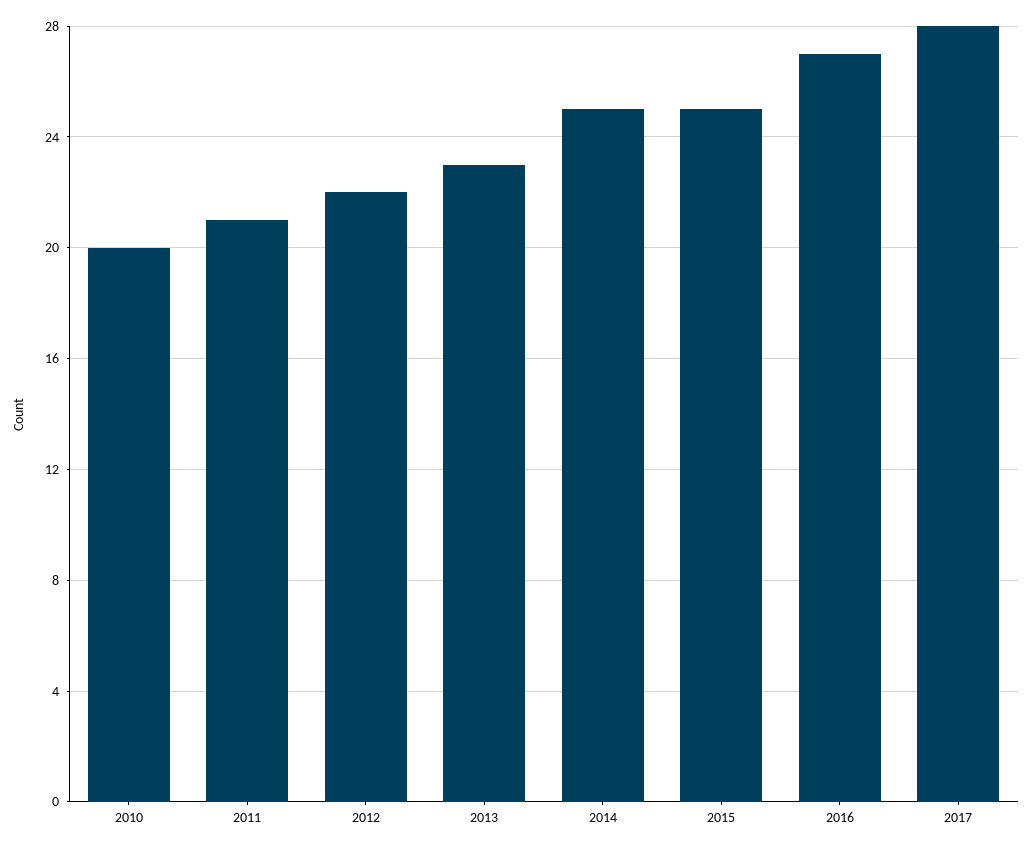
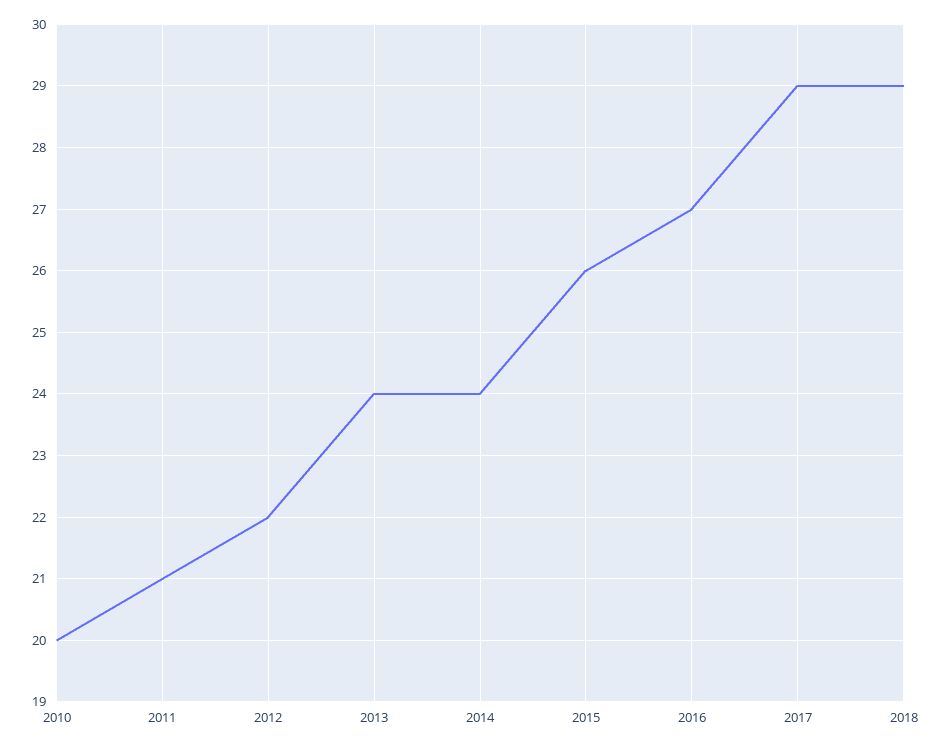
2013: 23 -> 24
2014: 25 -> 24
2015: 25 -> 26
2017: 28 -> 29
2018: none -> 29

